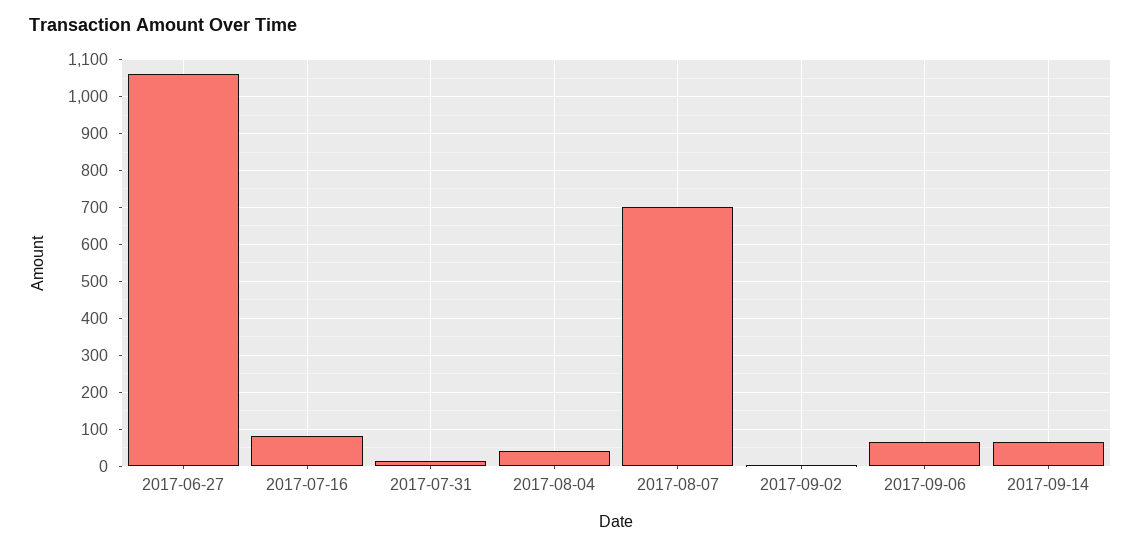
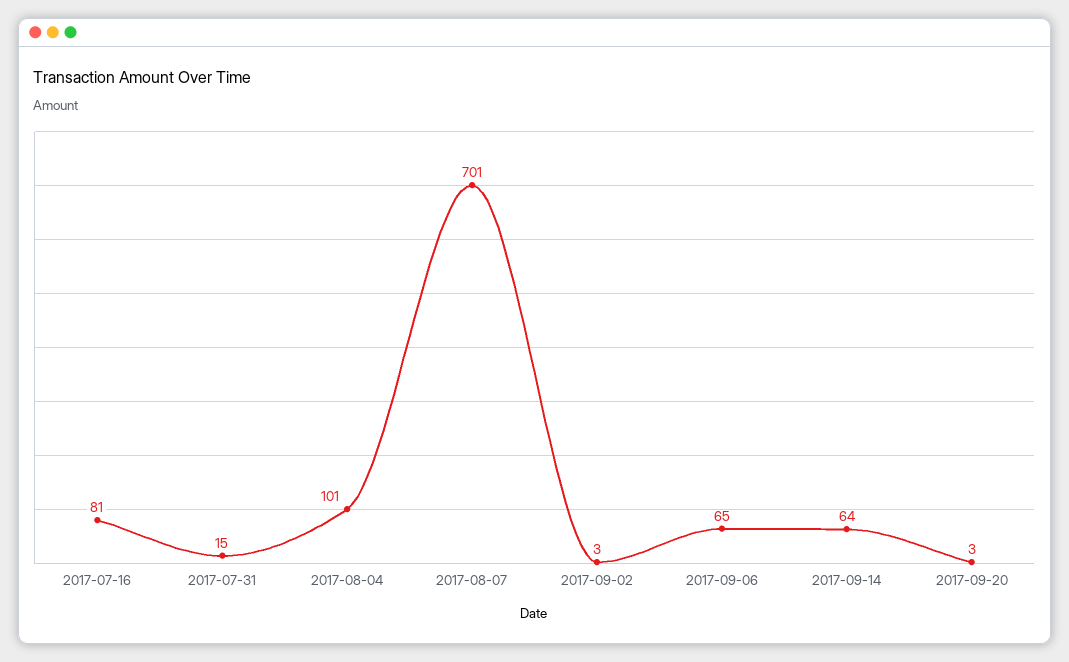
2017-06-27: 1060 -> none
2017-08-04: 40 -> 101
2017-09-20: none -> 3

